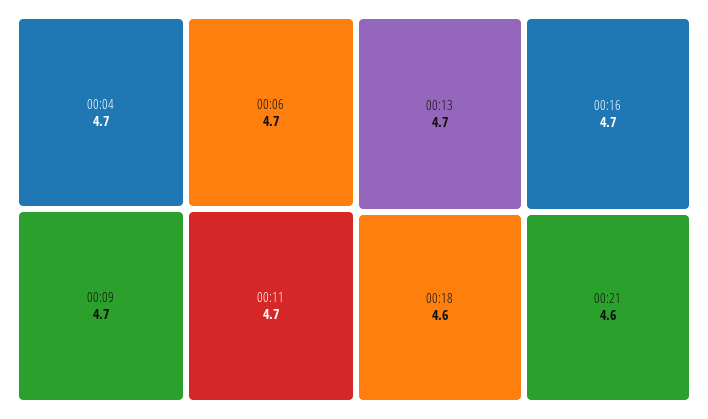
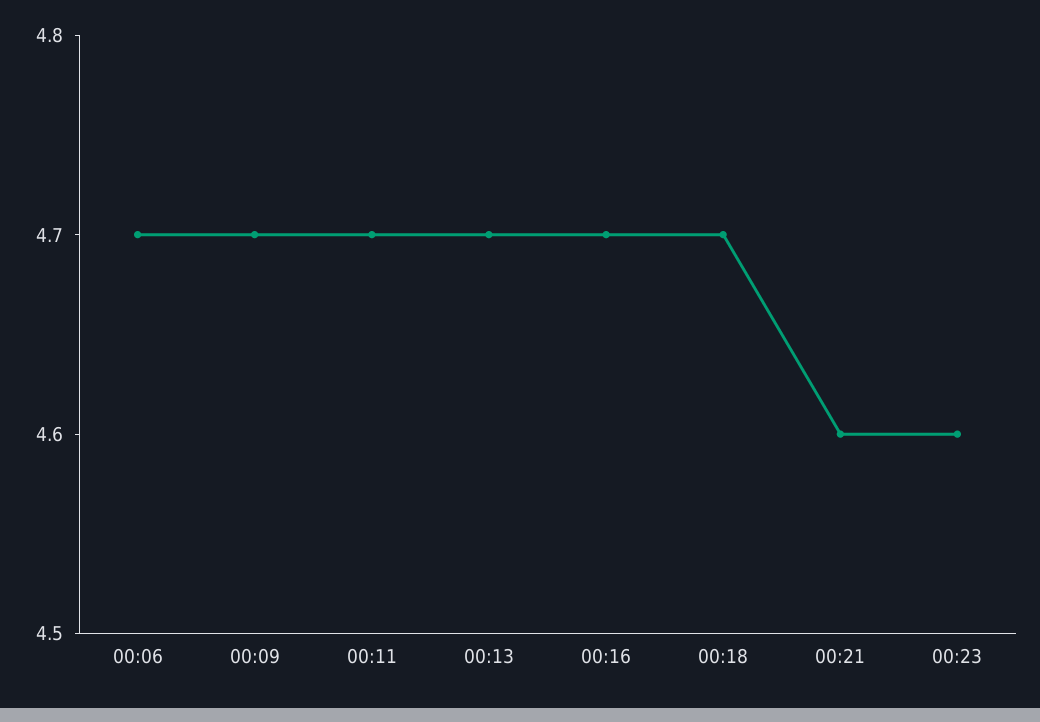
00:04: 4.7 -> none
00:18: 4.6 -> 4.7
00:23: none -> 4.6

